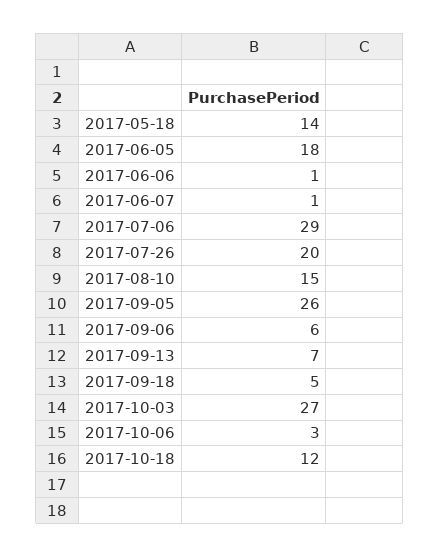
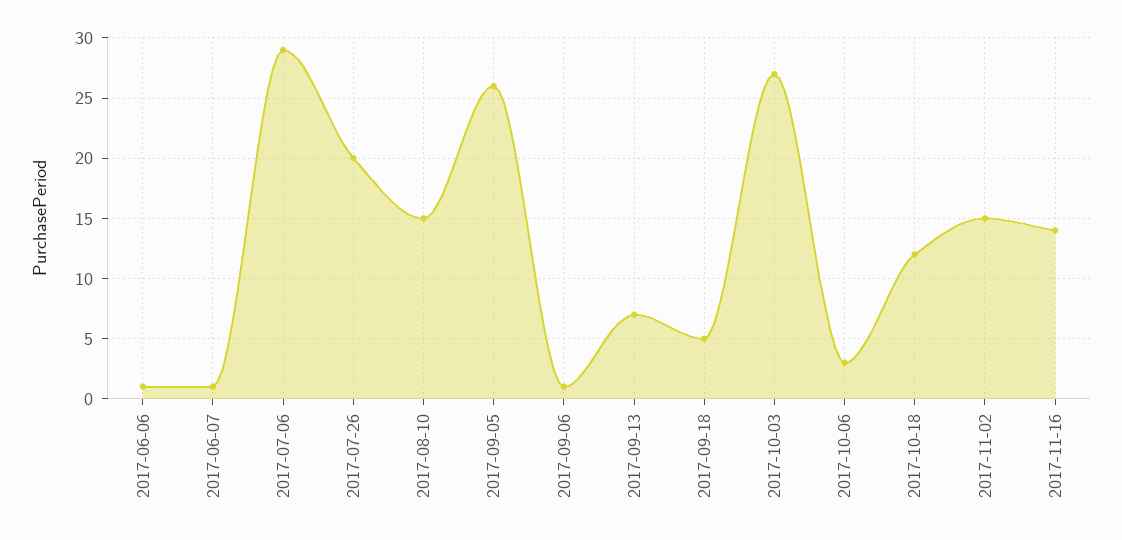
2017-05-18: 14 -> none
2017-06-05: 18 -> none
2017-09-06: 6 -> 1
2017-11-02: none -> 15
2017-11-16: none -> 14

